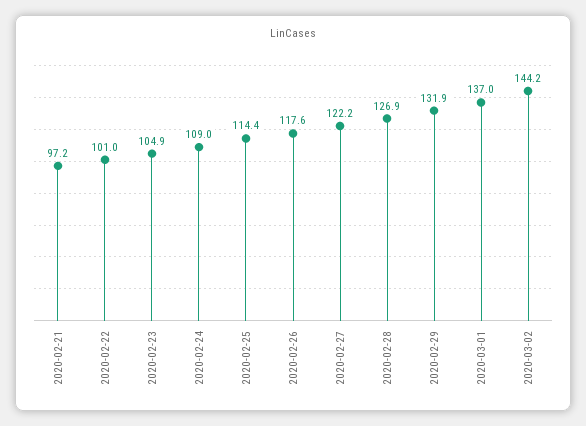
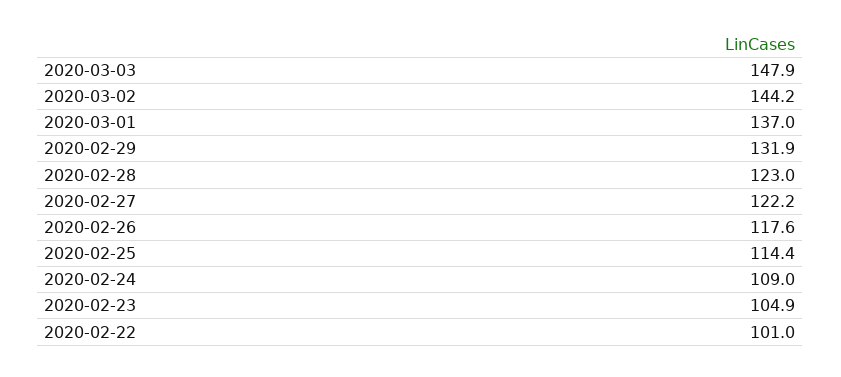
2020-02-21: 97.2 -> none
2020-02-28: 126.9 -> 123
2020-03-03: none -> 147.9

